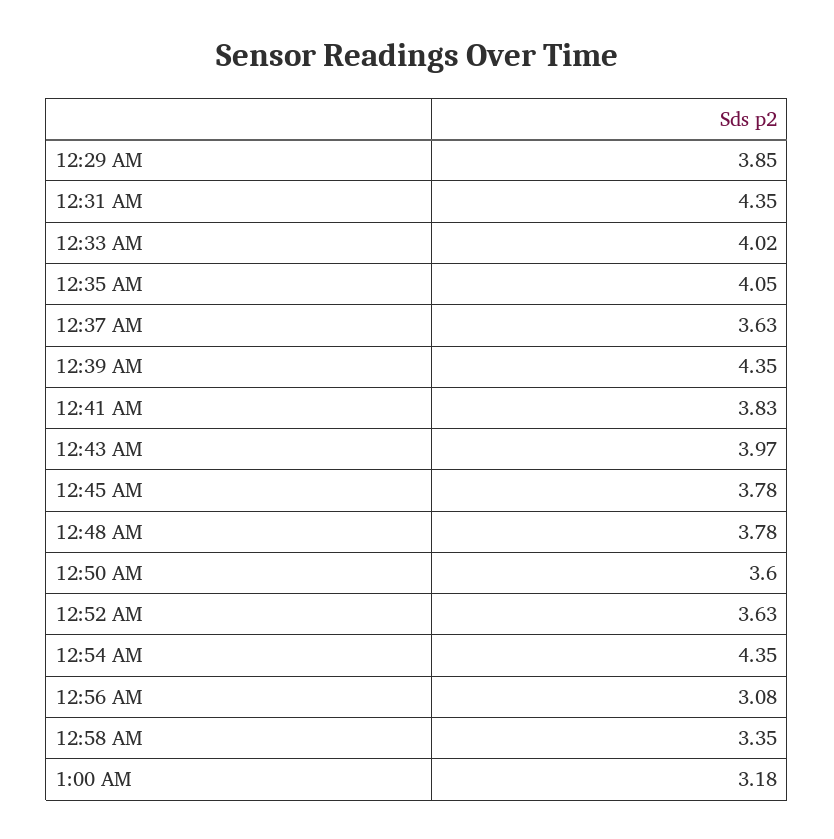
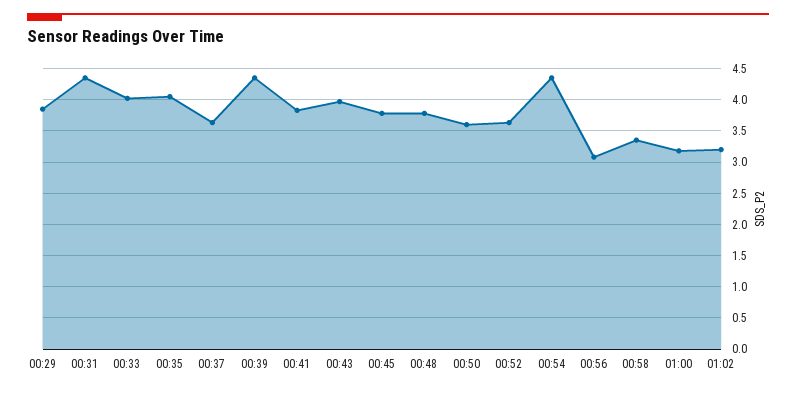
01:02: none -> 3.2

